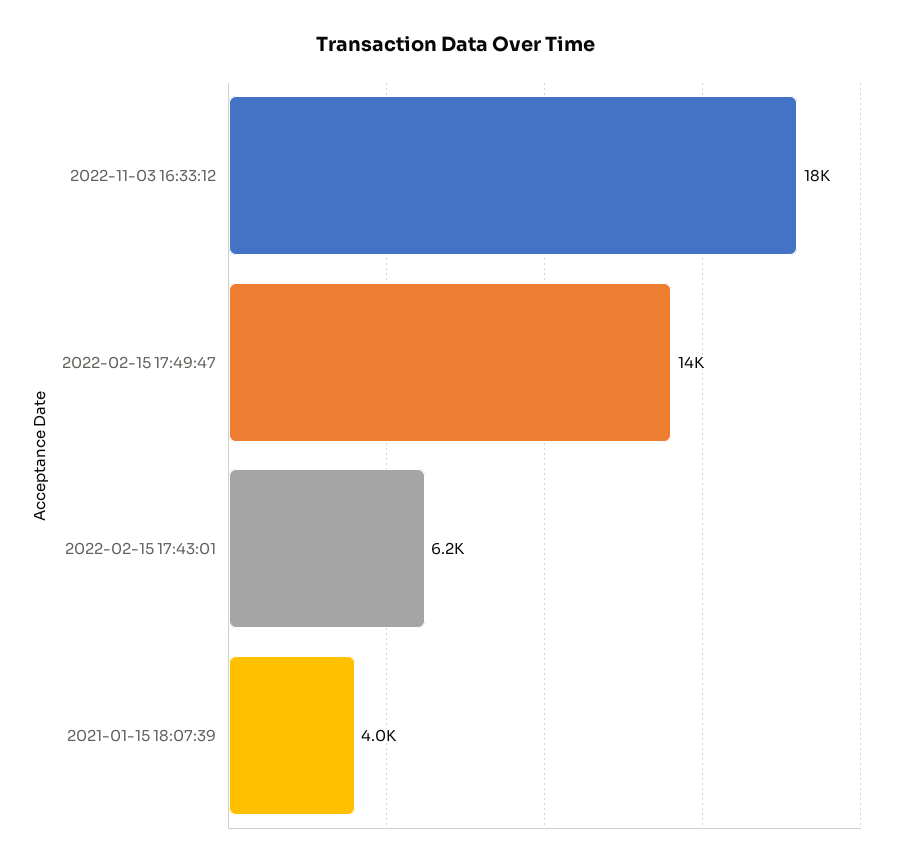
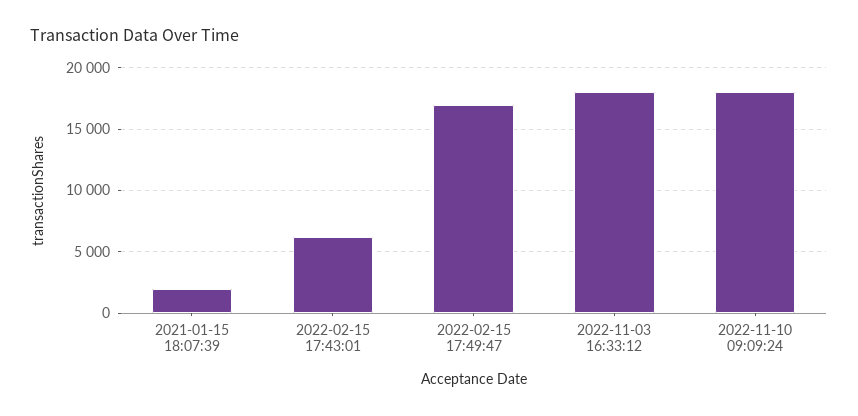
2022-02-15 17:49:47: 14000 -> 17000
2021-01-15 18:07:39: 4000 -> 2000
2022-11-10 09:09:24: none -> 18000

